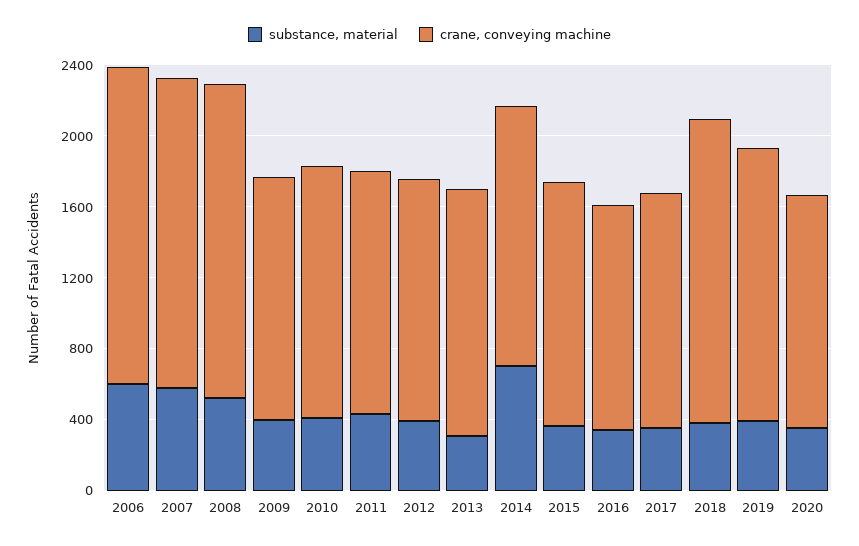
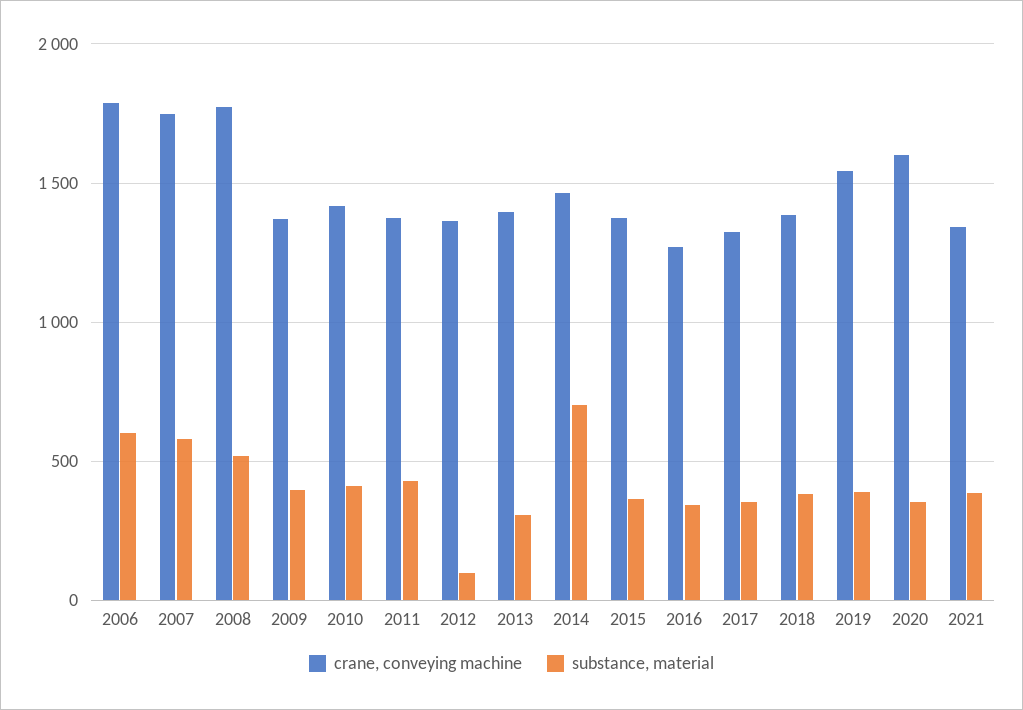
substance, material, 2012: 400 -> 100
crane, conveying machine, 2018: 1700 -> 1400
crane, conveying machine, 2020: 1300 -> 1600
crane, conveying machine, 2021: none -> 1350
substance, material, 2021: none -> 400

